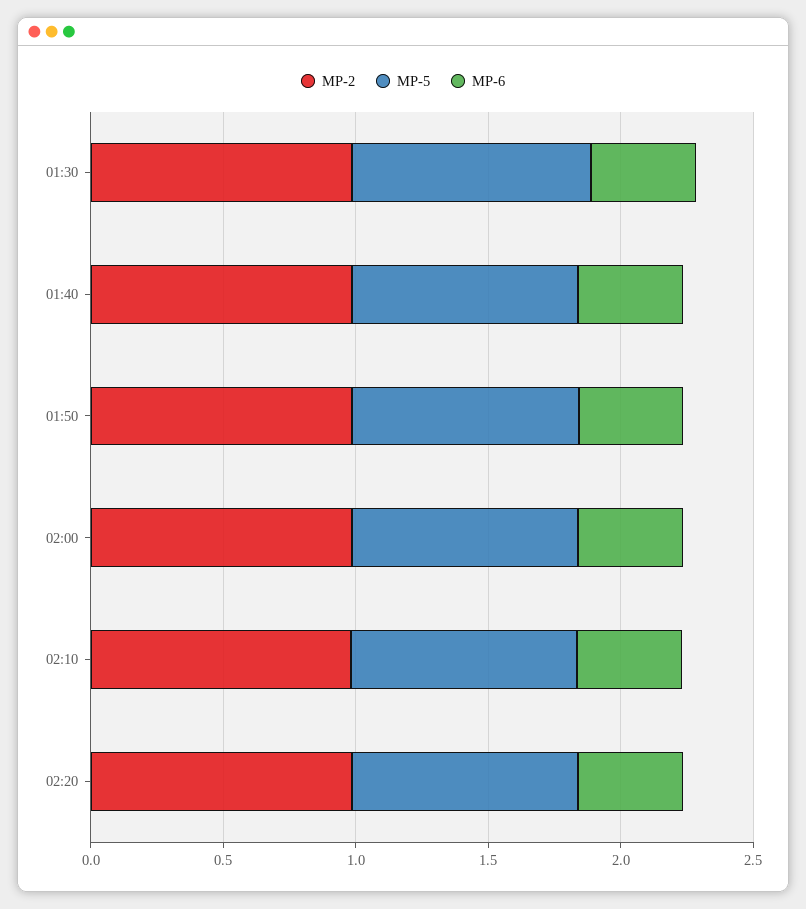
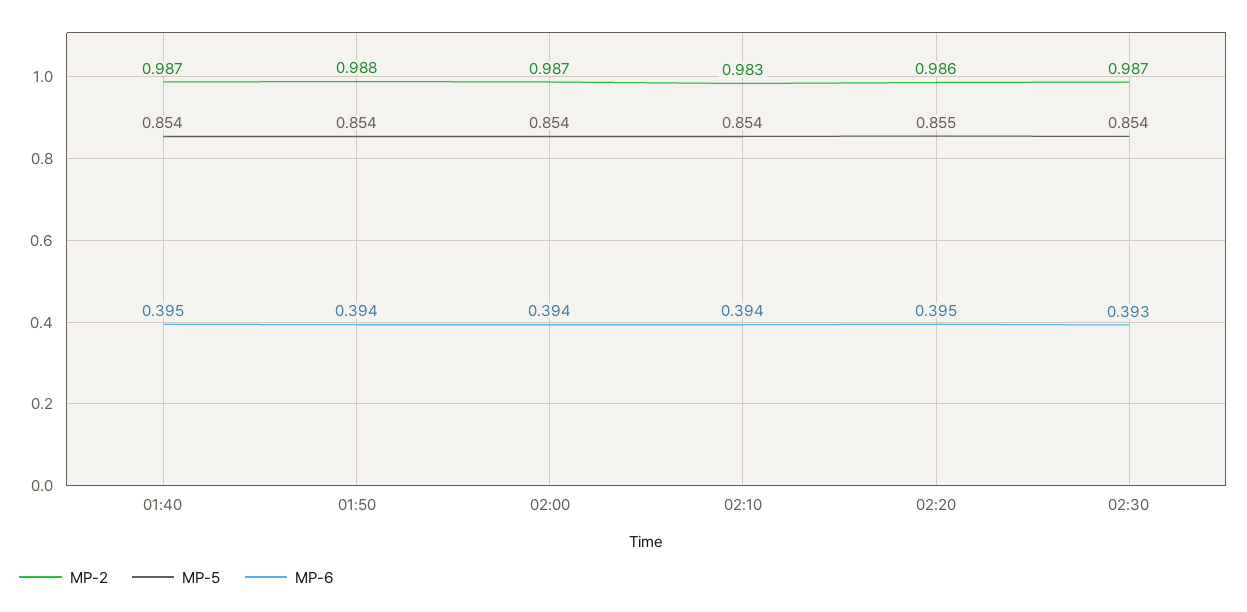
MP-2, 01:30: 1 -> none
MP-5, 01:30: 0.9 -> none
MP-6, 01:30: 0.4 -> none
MP-2, 02:30: none -> 0.987
MP-5, 02:30: none -> 0.854
MP-6, 02:30: none -> 0.393

